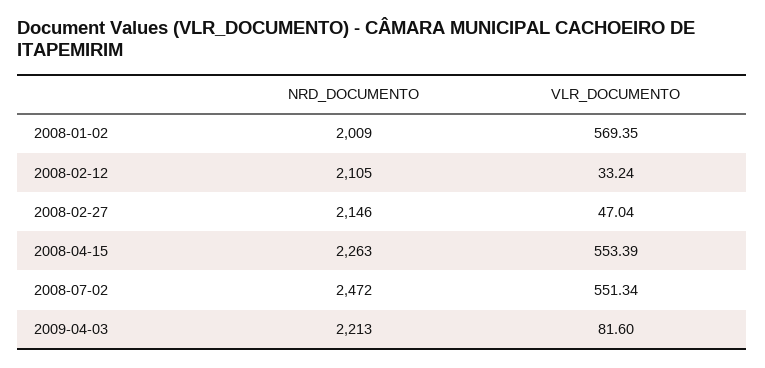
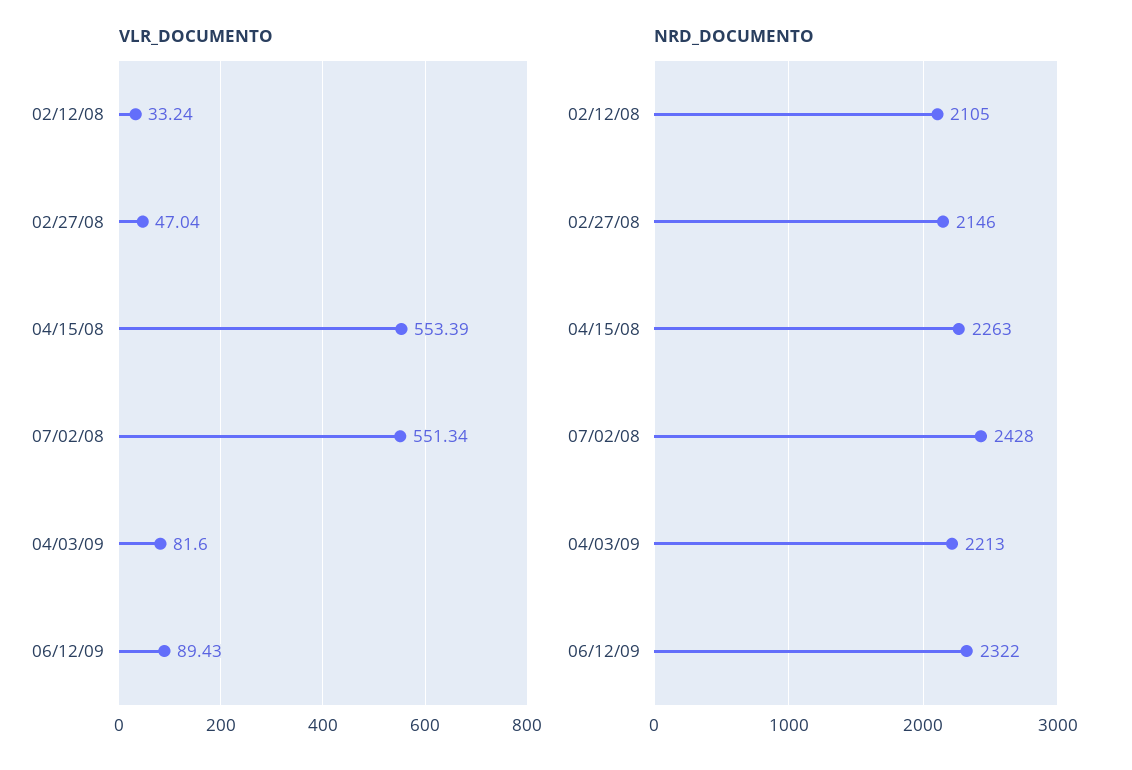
NRD_DOCUMENTO, 2008-01-02: 2009 -> none
VLR_DOCUMENTO, 2008-01-02: 569.35 -> none
NRD_DOCUMENTO, 2008-07-02: 2472 -> 2428
VLR_DOCUMENTO, 06/12/09: none -> 89.43
NRD_DOCUMENTO, 06/12/09: none -> 2322

